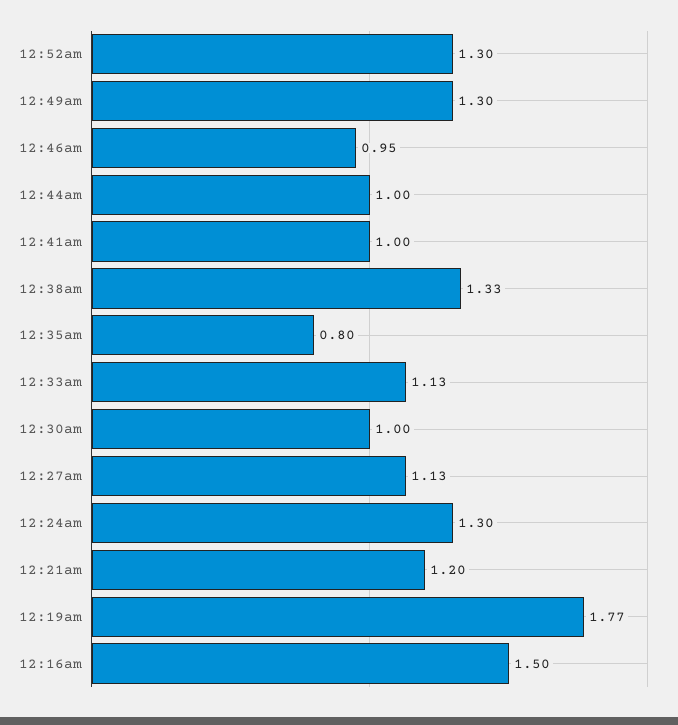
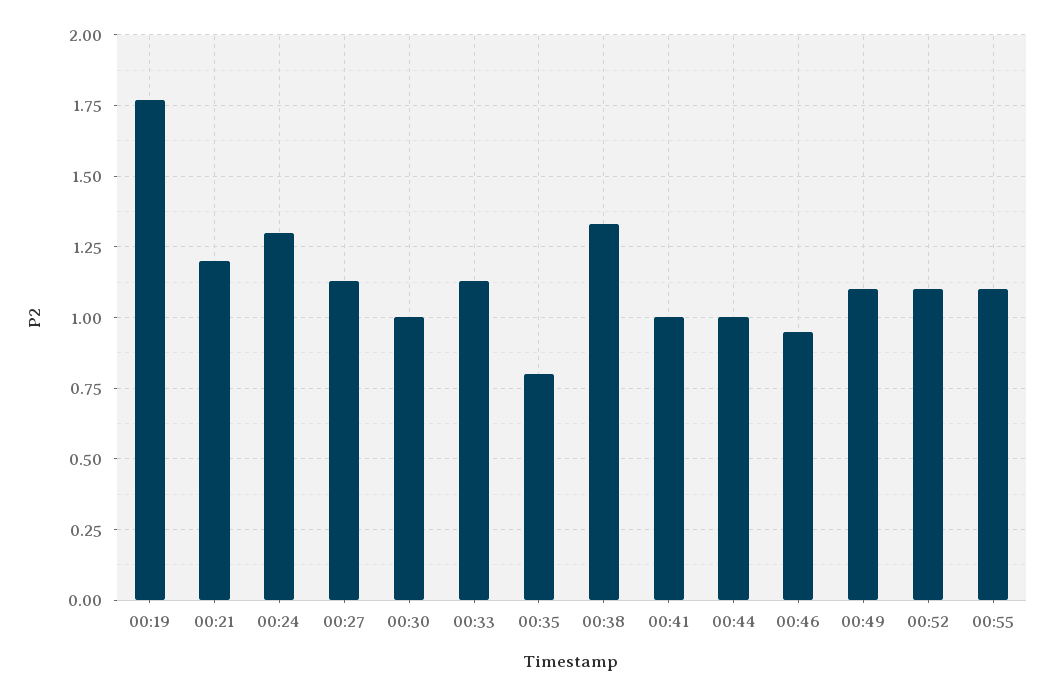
12:52am: 1.3 -> 1.1
12:49am: 1.3 -> 1.1
12:16am: 1.5 -> none
00:55: none -> 1.1

